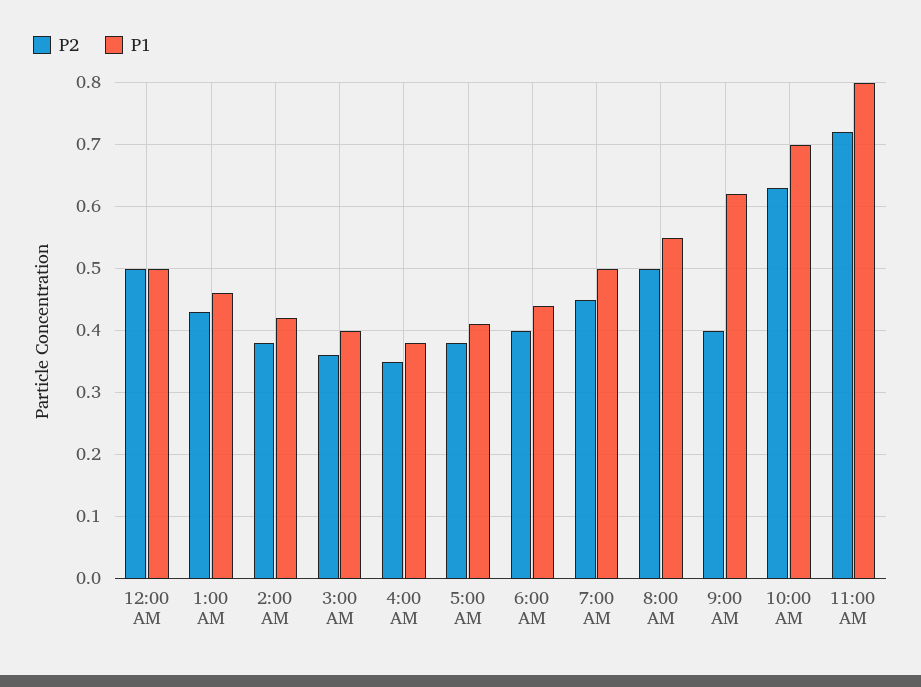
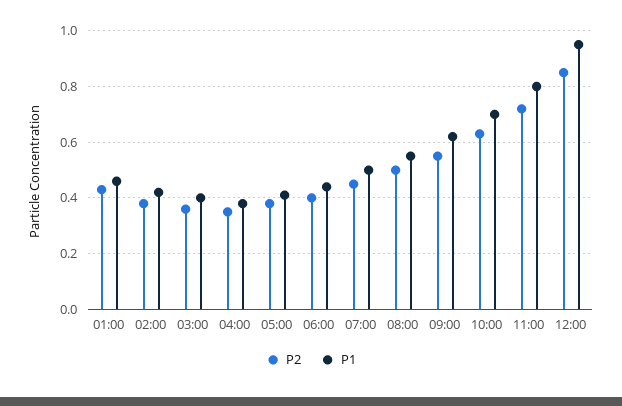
P2, 12:00 AM: 0.5 -> none
P1, 12:00 AM: 0.5 -> none
P2, 9:00 AM: 0.4 -> 0.55
P2, 12:00: none -> 0.85
P1, 12:00: none -> 0.95

